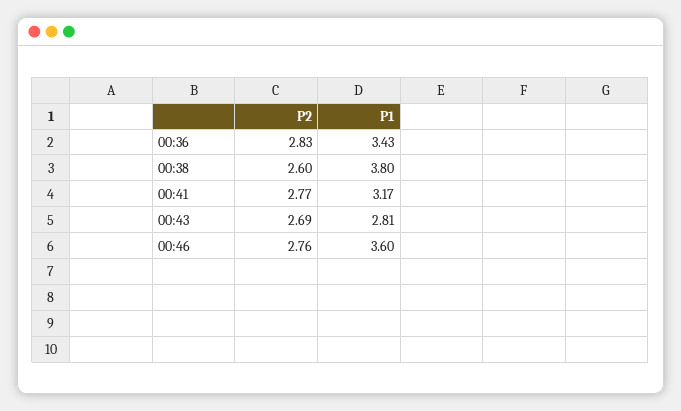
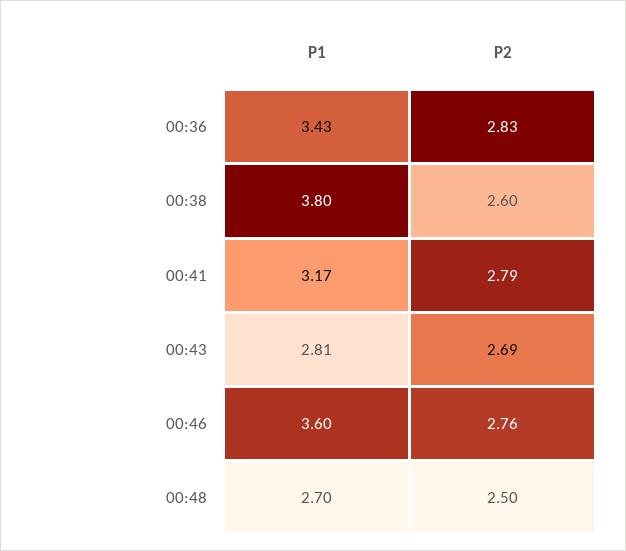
P2, 00:41: 2.77 -> 2.79
P1, 00:48: none -> 2.7
P2, 00:48: none -> 2.5

